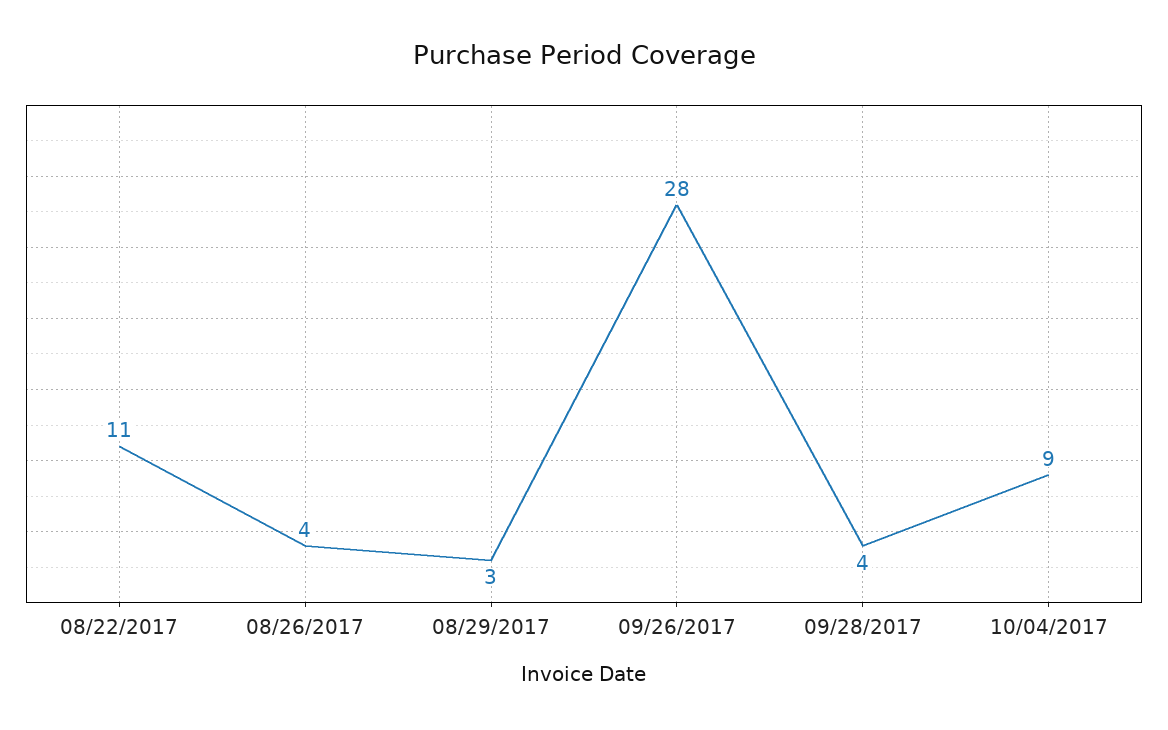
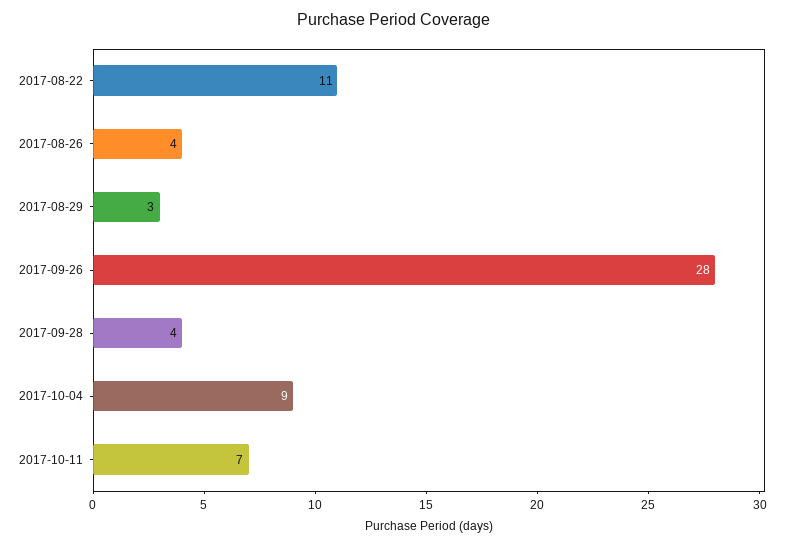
2017-10-11: none -> 7

